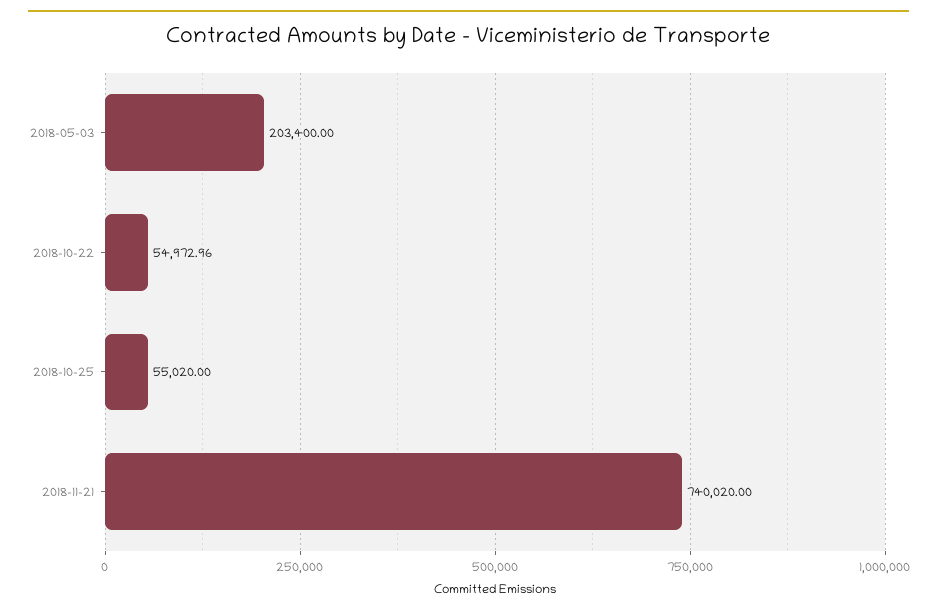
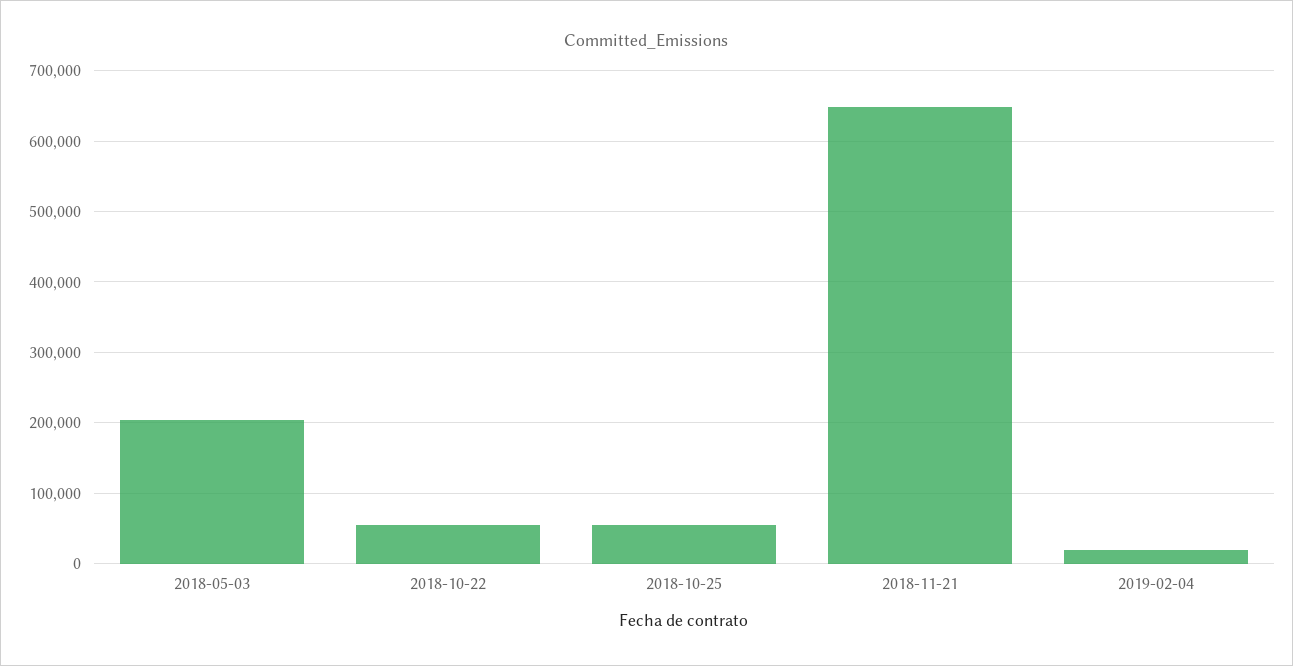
2018-11-21: 740020 -> 650000
2019-02-04: none -> 20000

